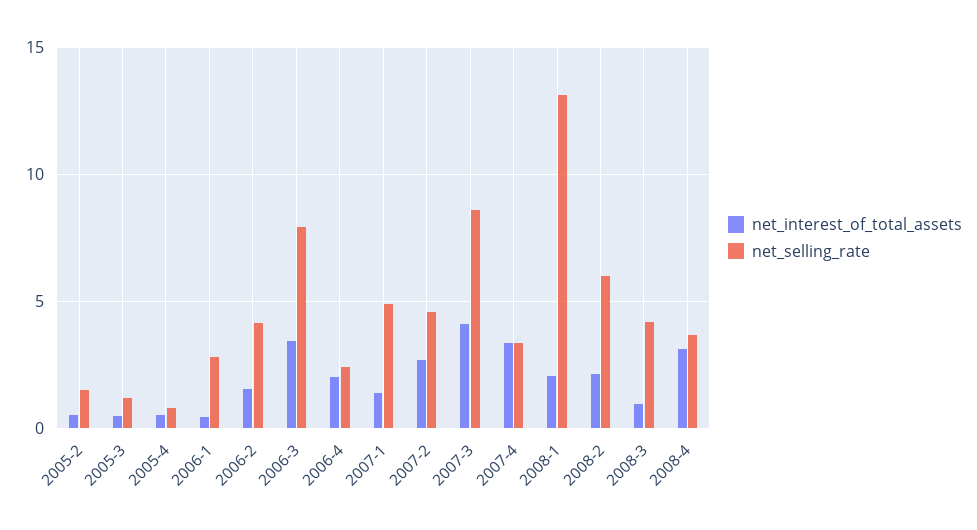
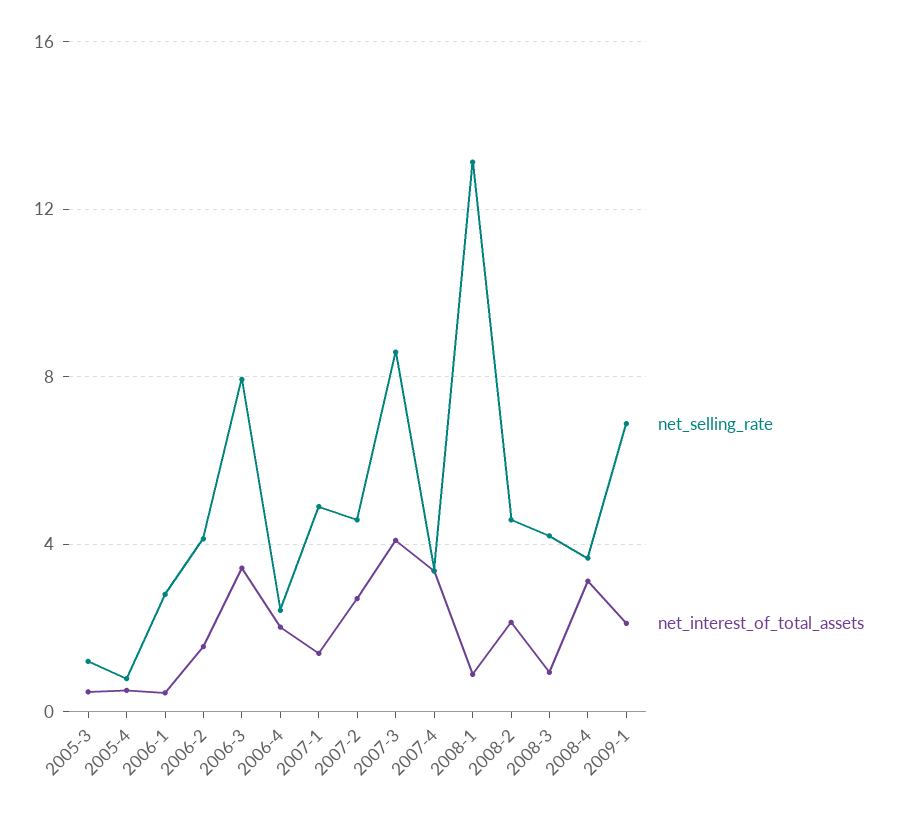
net_interest_of_total_assets, 2005-2: 0.5 -> none
net_selling_rate, 2005-2: 1.5 -> none
net_interest_of_total_assets, 2008-1: 2 -> 1
net_selling_rate, 2008-2: 6 -> 4.5
net_selling_rate, 2009-1: none -> 7
net_interest_of_total_assets, 2009-1: none -> 2

